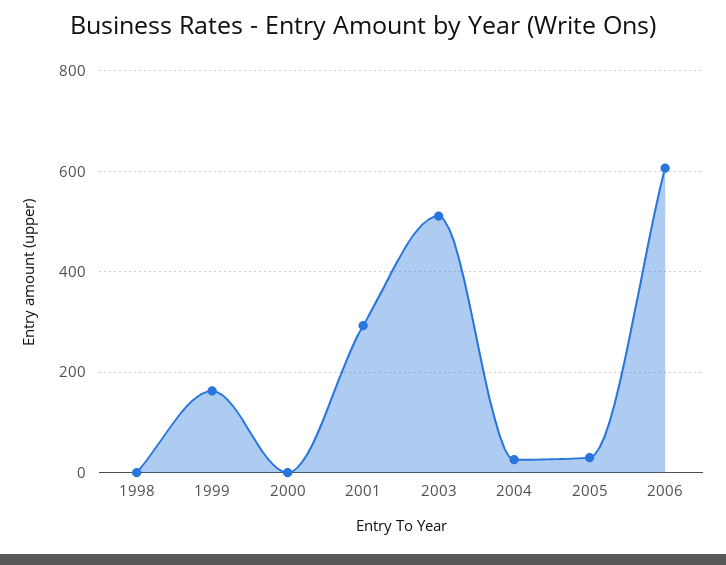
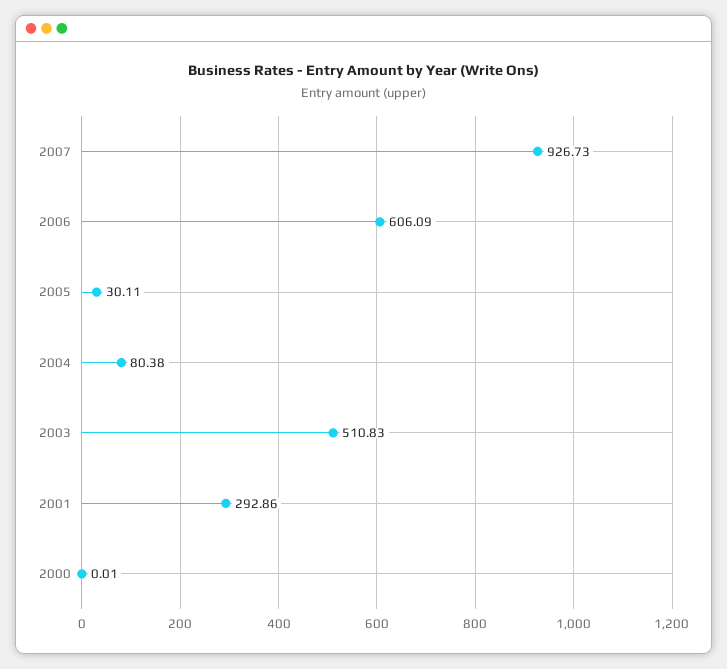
1998: 0 -> none
1999: 160 -> none
2004: 20 -> 80.38
2007: none -> 926.73

